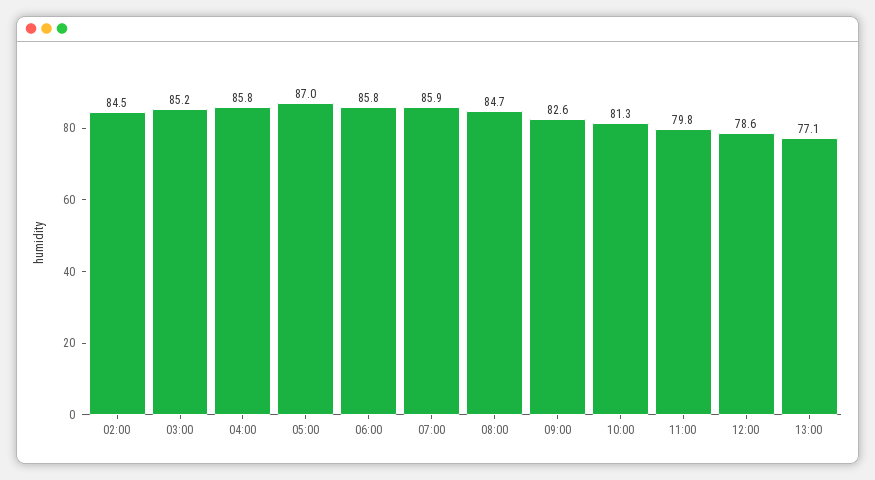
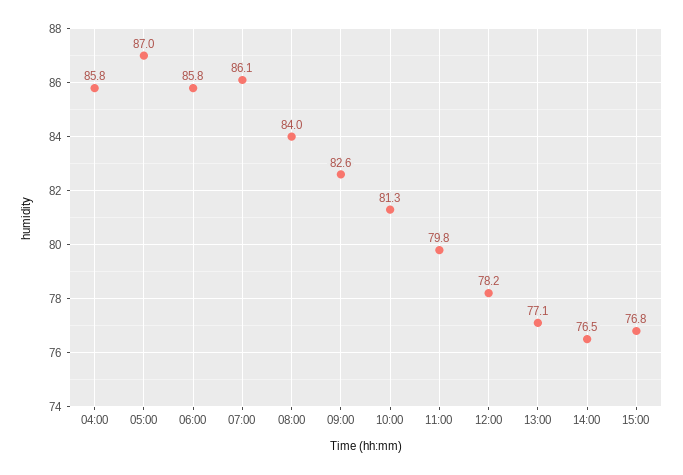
02:00: 84.5 -> none
03:00: 85.2 -> none
07:00: 85.9 -> 86.1
08:00: 84.7 -> 84
12:00: 78.6 -> 78.2
14:00: none -> 76.5
15:00: none -> 76.8

